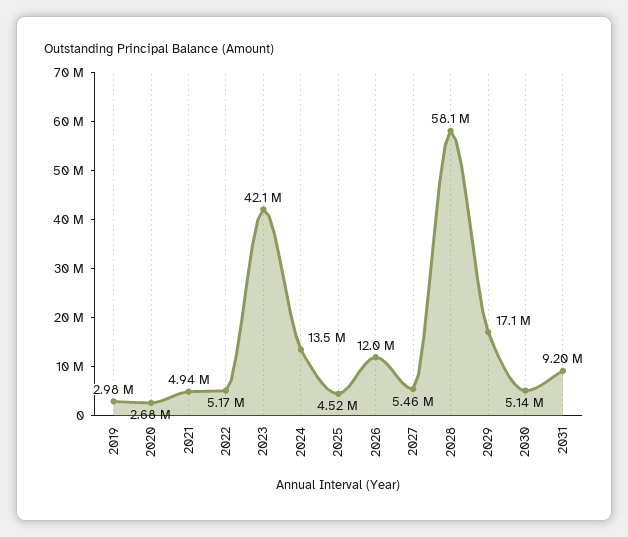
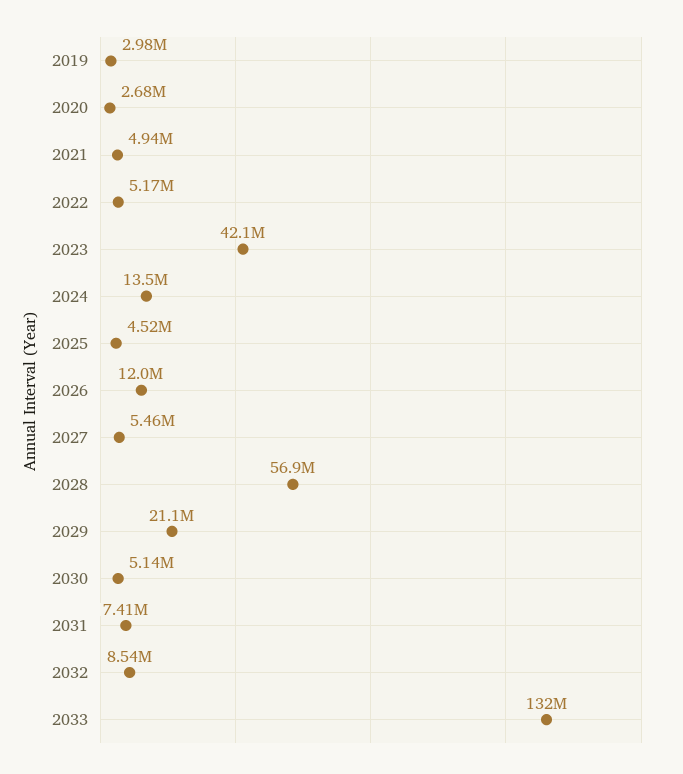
2028: 58100000 -> 56900000
2029: 17100000 -> 21100000
2031: 9200000 -> 7410000
2032: none -> 8540000
2033: none -> 132000000

